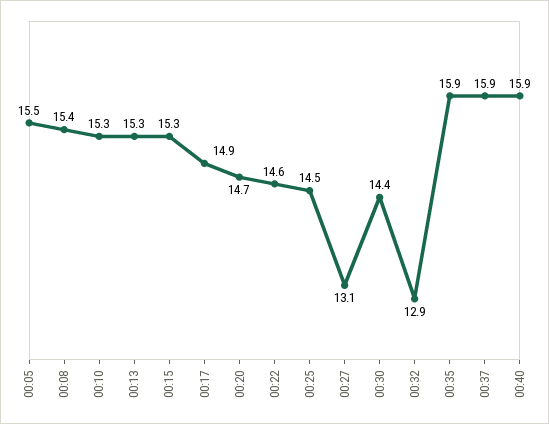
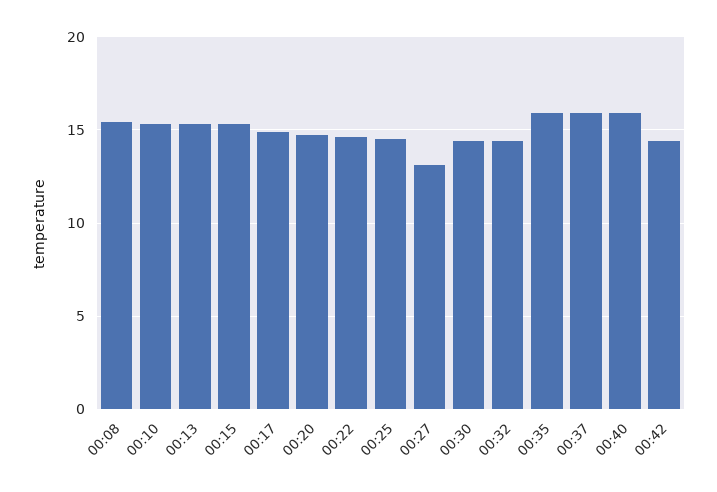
00:05: 15.5 -> none
00:32: 12.9 -> 14.5
00:42: none -> 14.5

